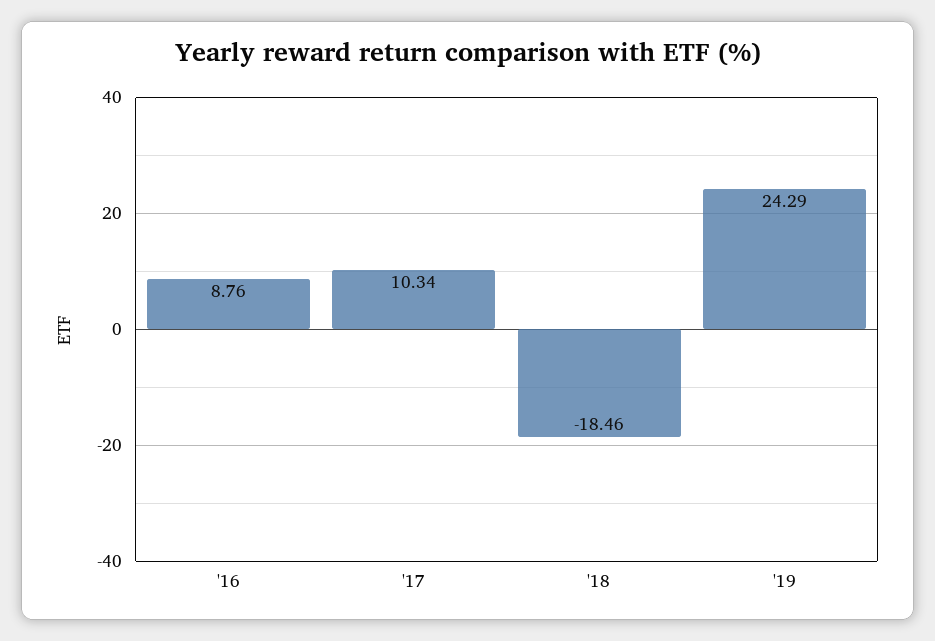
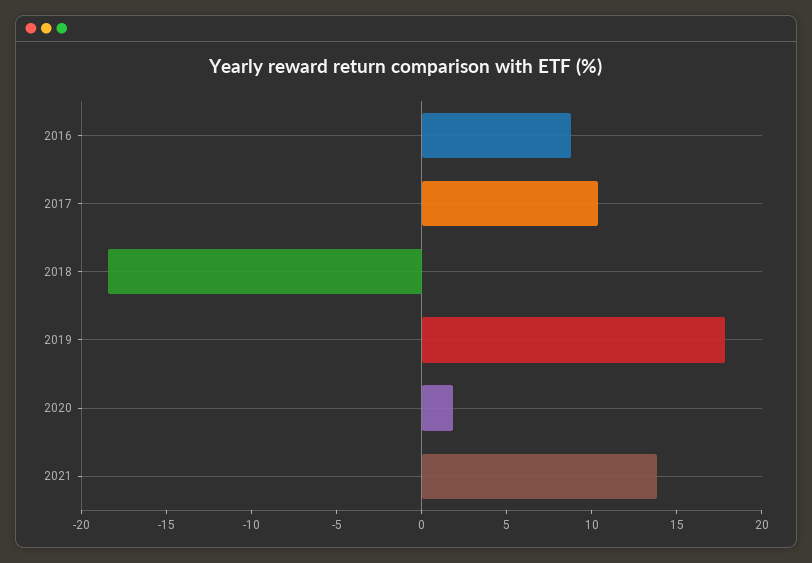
'19: 24.29 -> 18
2020: none -> 2
2021: none -> 14

